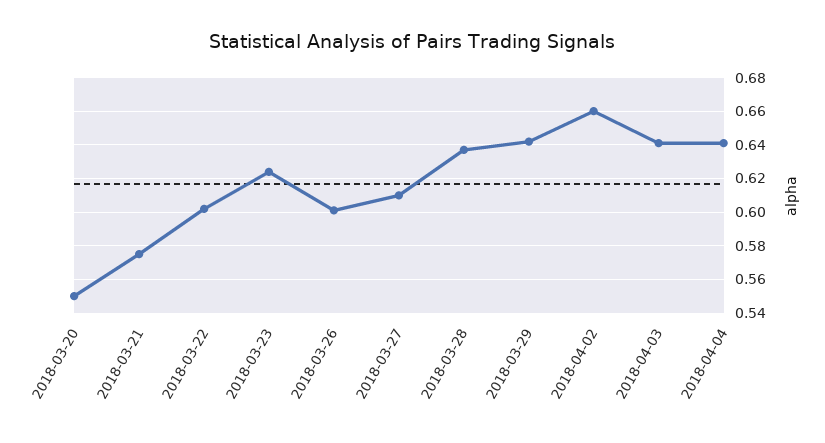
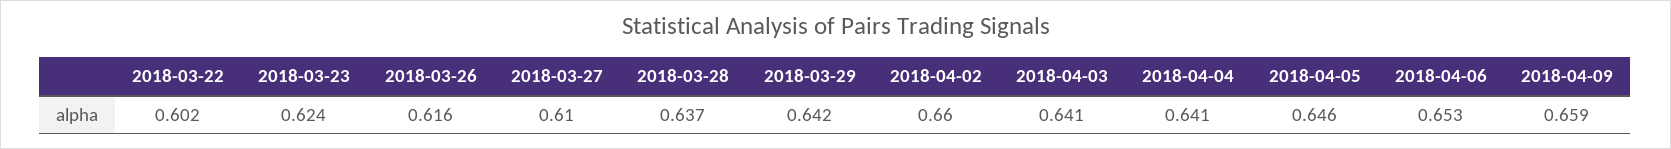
2018-03-20: 0.55 -> none
2018-03-21: 0.575 -> none
2018-03-26: 0.6 -> 0.616
2018-04-05: none -> 0.646
2018-04-06: none -> 0.653
2018-04-09: none -> 0.659

